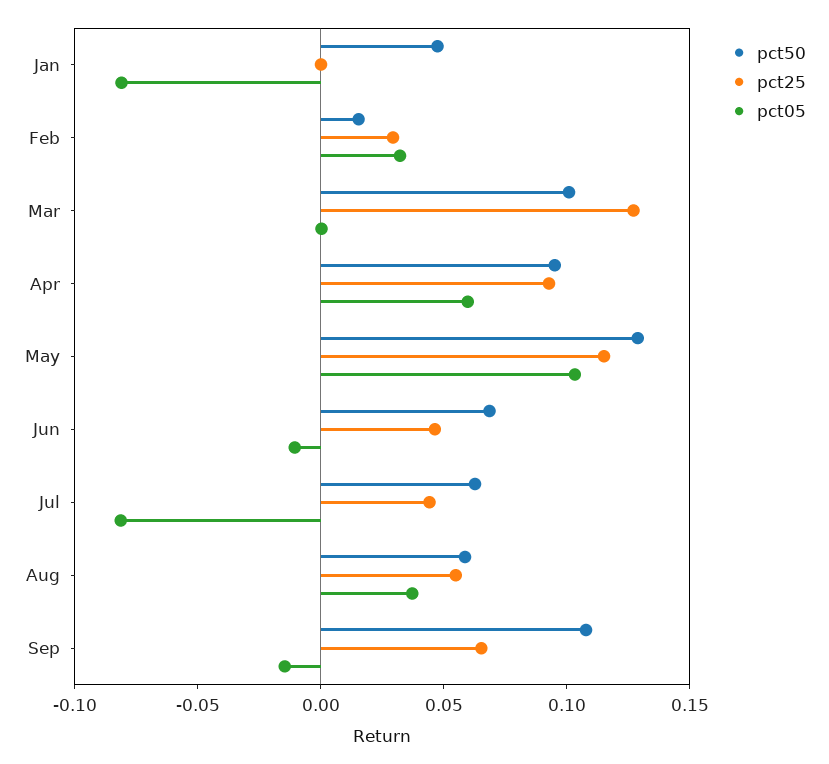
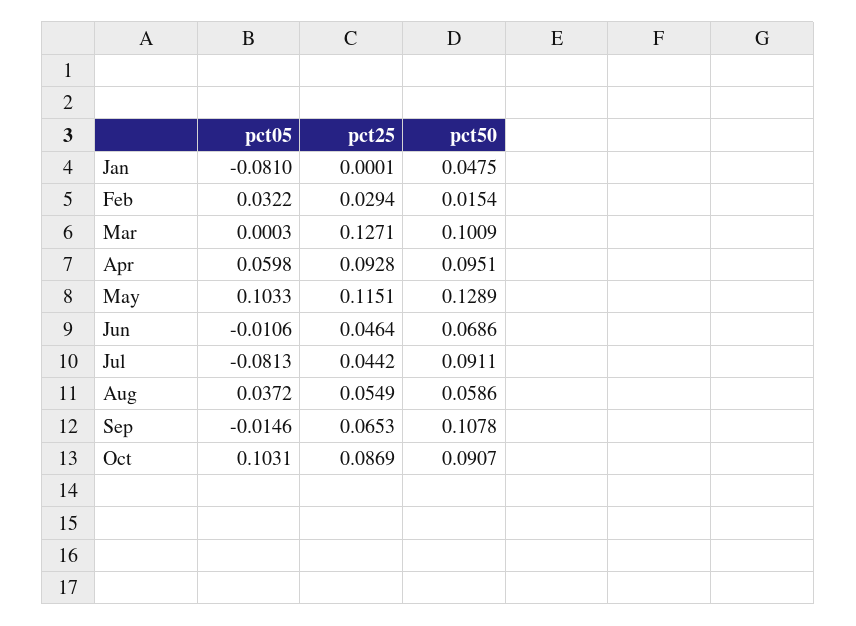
pct50, Jul: 0.06 -> 0.0911
pct05, Oct: none -> 0.1031
pct25, Oct: none -> 0.0869
pct50, Oct: none -> 0.0907

